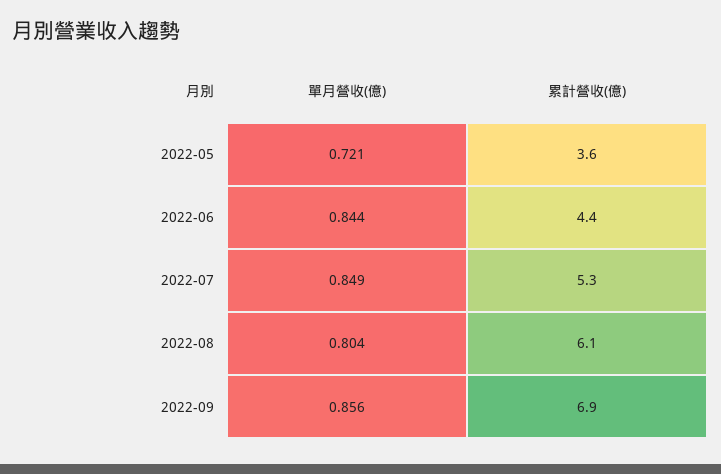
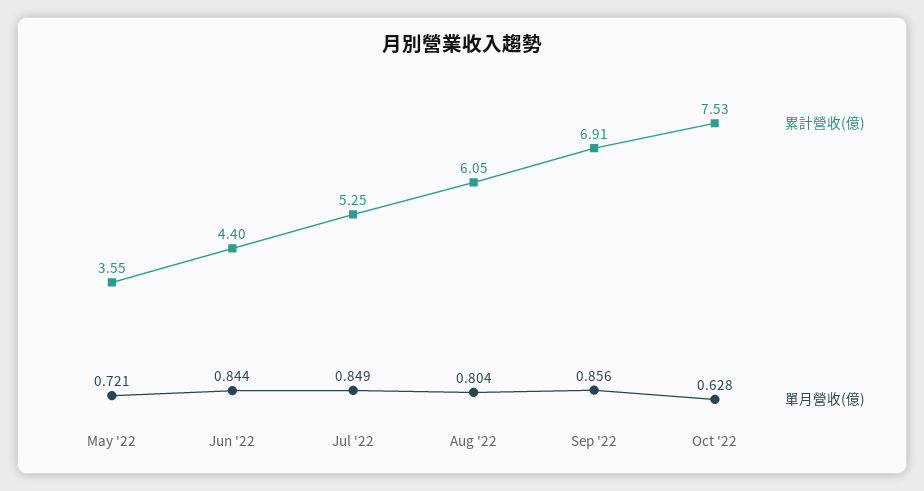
累計營收(億), Oct '22: none -> 7.53
單月營收(億), Oct '22: none -> 0.628

